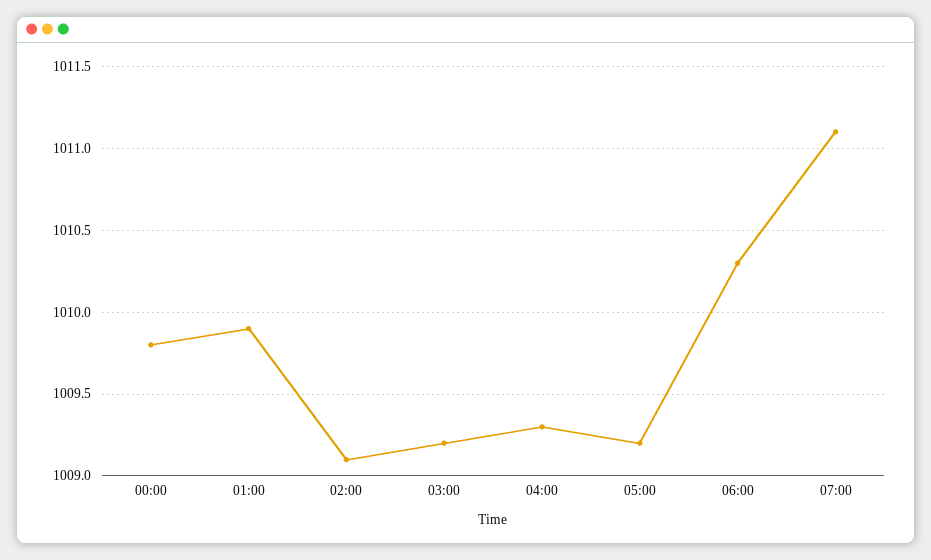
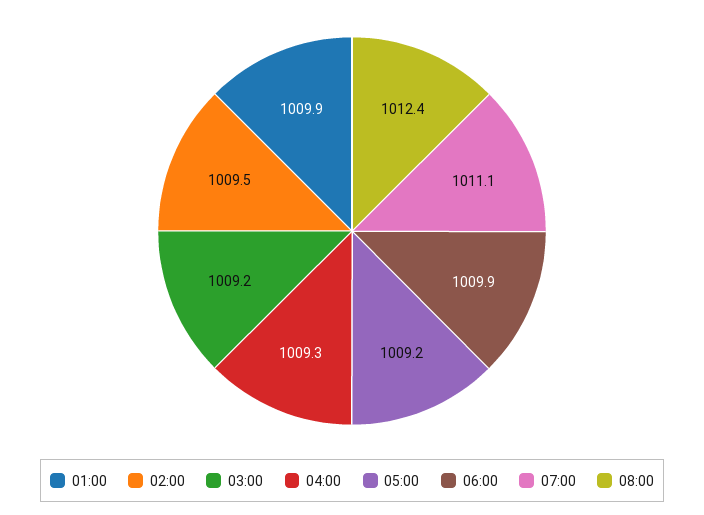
00:00: 1009.8 -> none
02:00: 1009.1 -> 1009.5
06:00: 1010.3 -> 1009.9
08:00: none -> 1012.4

